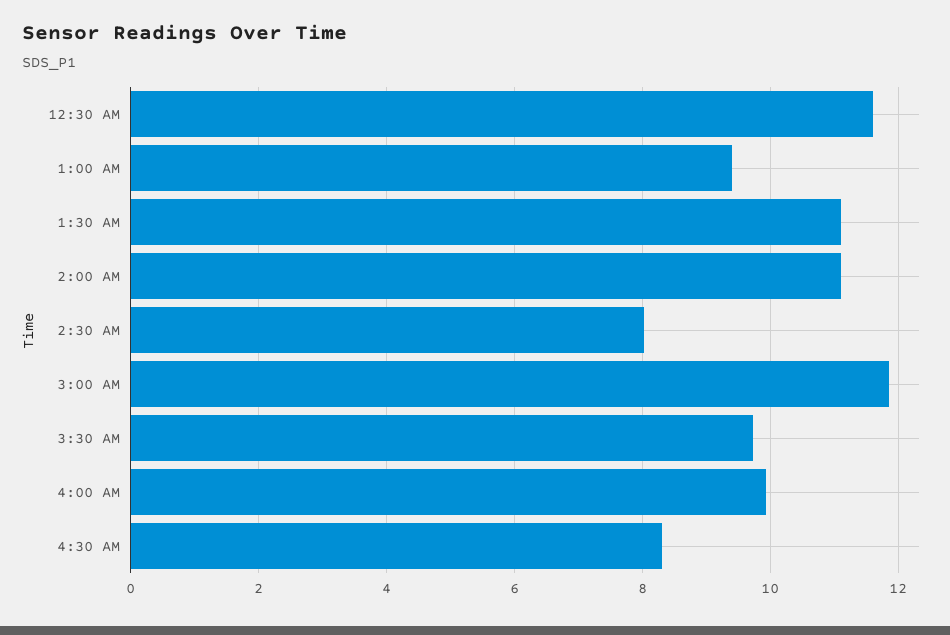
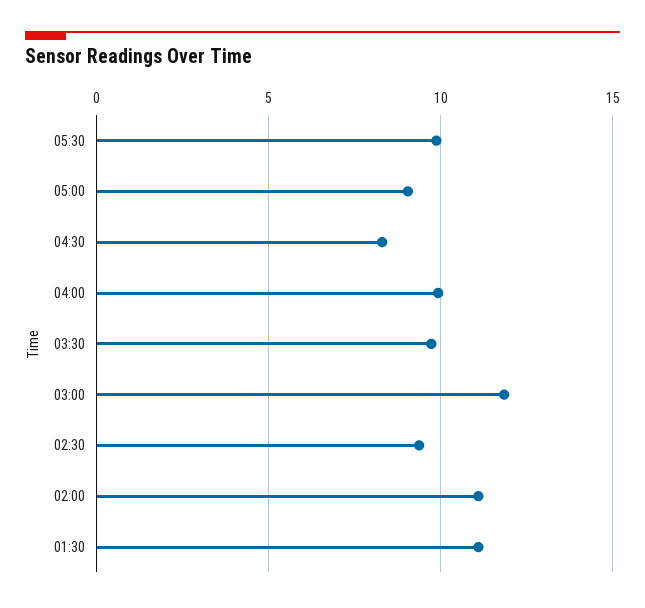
12:30 AM: 11.6 -> none
1:00 AM: 9.4 -> none
2:30 AM: 8 -> 9.5
05:30: none -> 10
05:00: none -> 9

